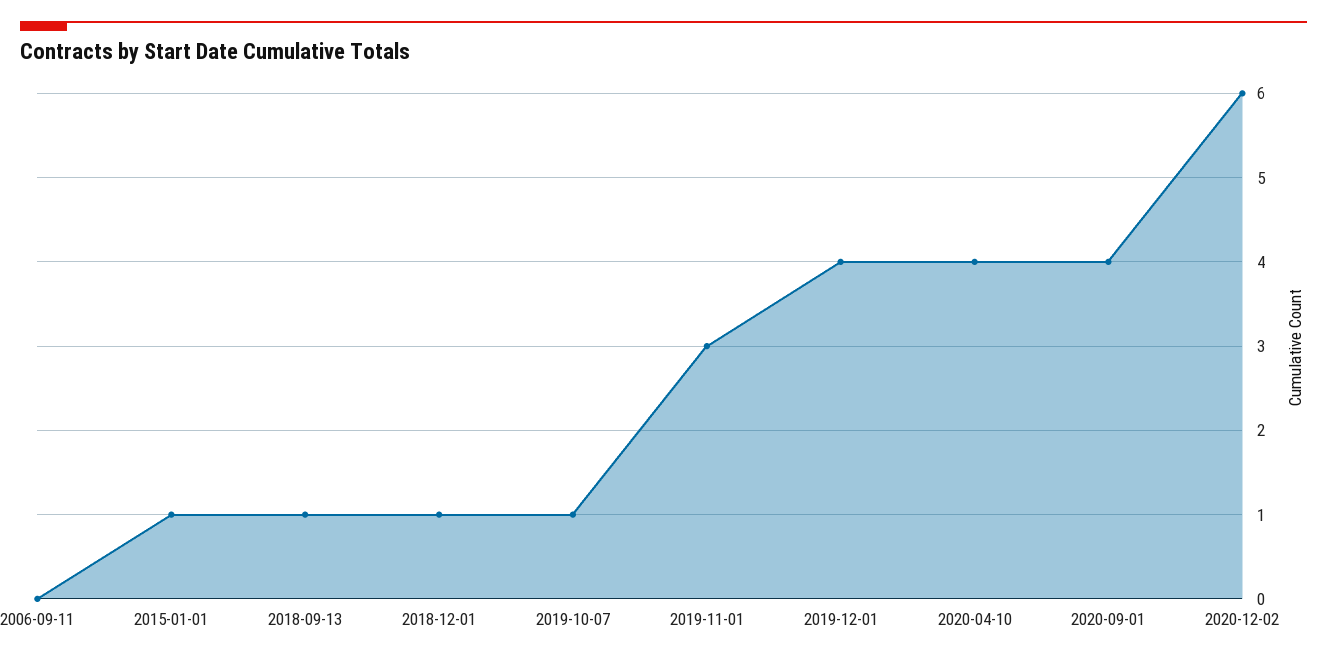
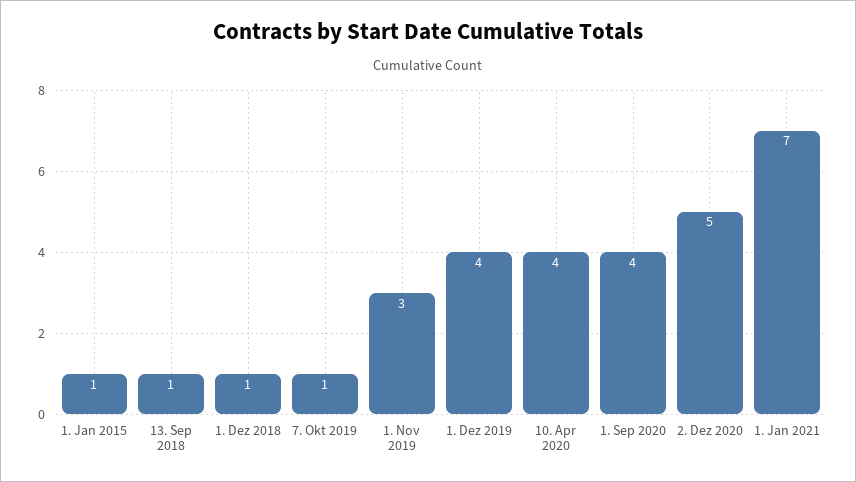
2006-09-11: 0 -> none
2020-12-02: 6 -> 5
1. Jan 2021: none -> 7

